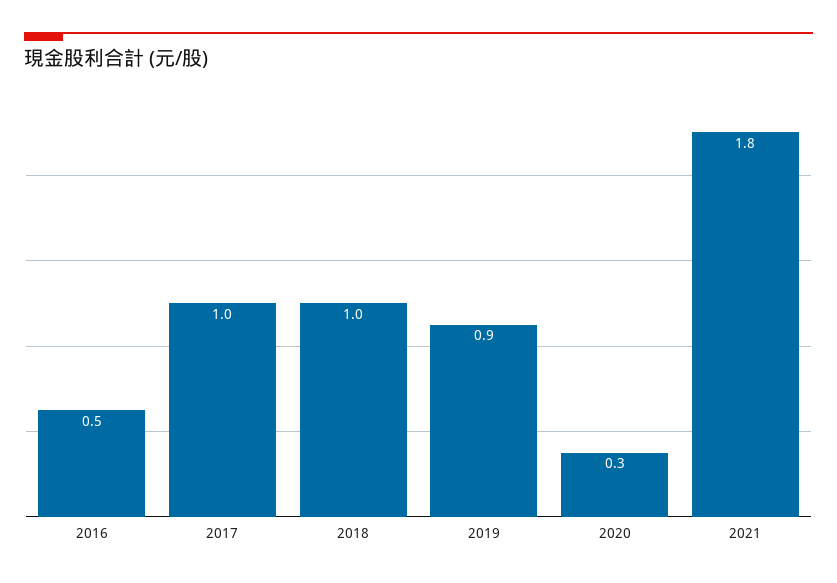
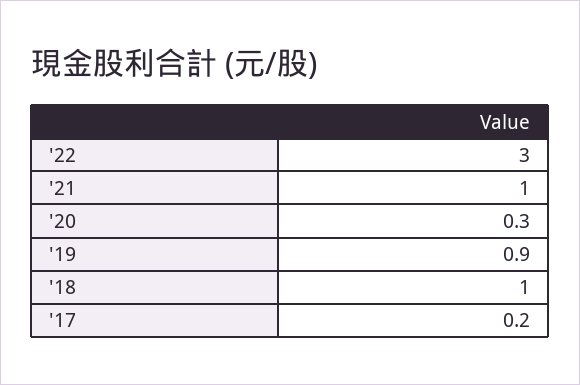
2016: 0.5 -> none
2017: 1 -> 0.2
2021: 1.8 -> 1
'22: none -> 3

